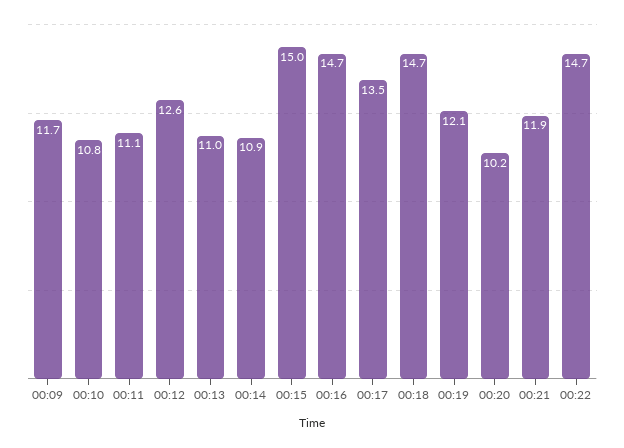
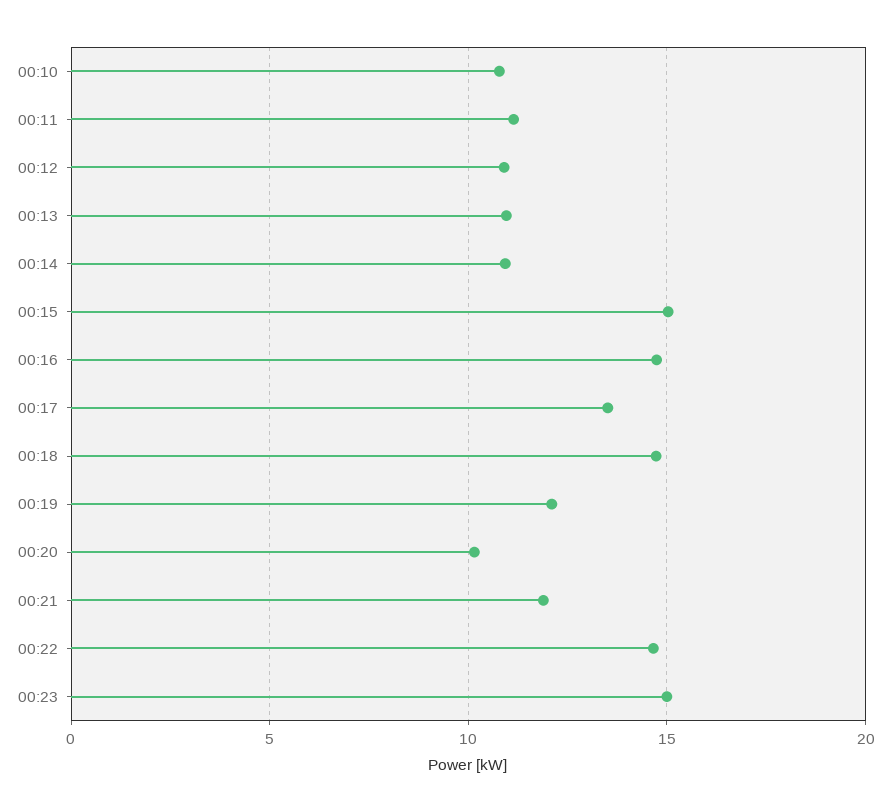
00:09: 11.7 -> none
00:12: 12.6 -> 11
00:23: none -> 15

